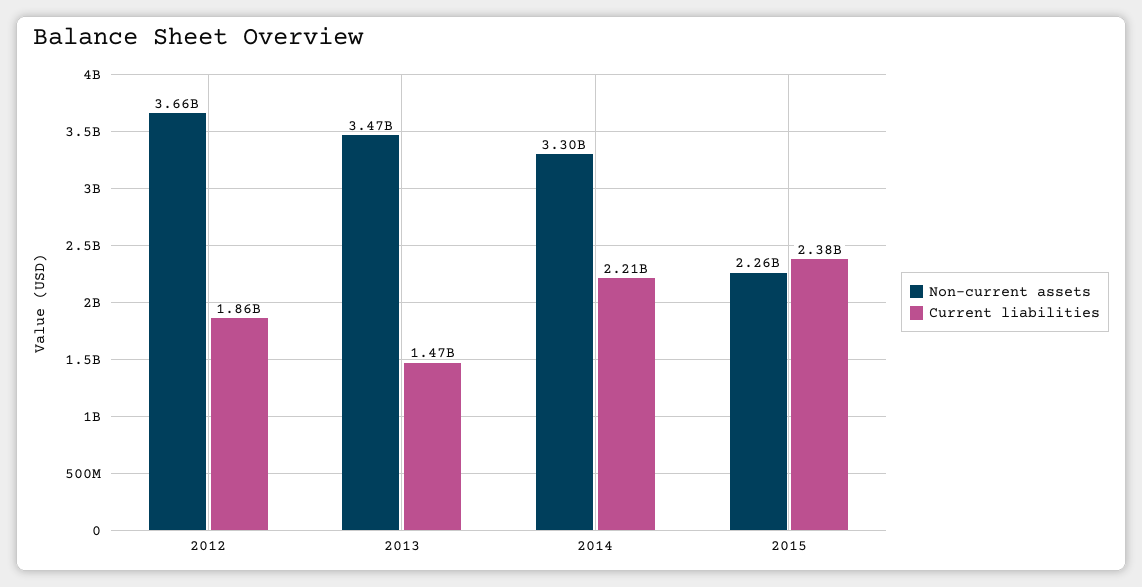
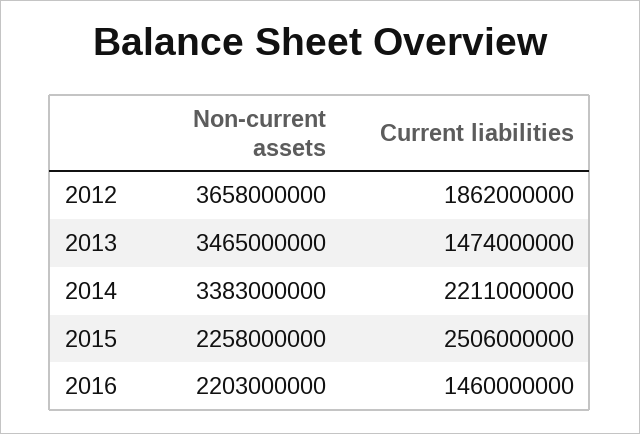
Non-current assets, 2014: 3300000000 -> 3383000000
Current liabilities, 2015: 2380000000 -> 2506000000
Non-current assets, 2016: none -> 2203000000
Current liabilities, 2016: none -> 1460000000

